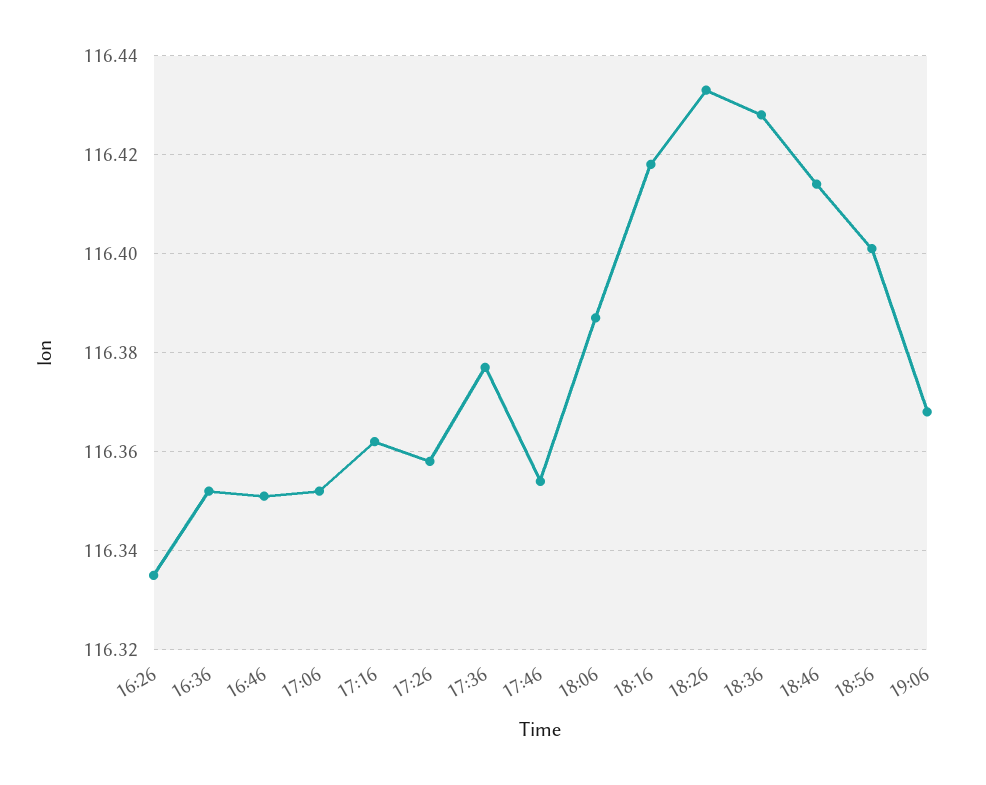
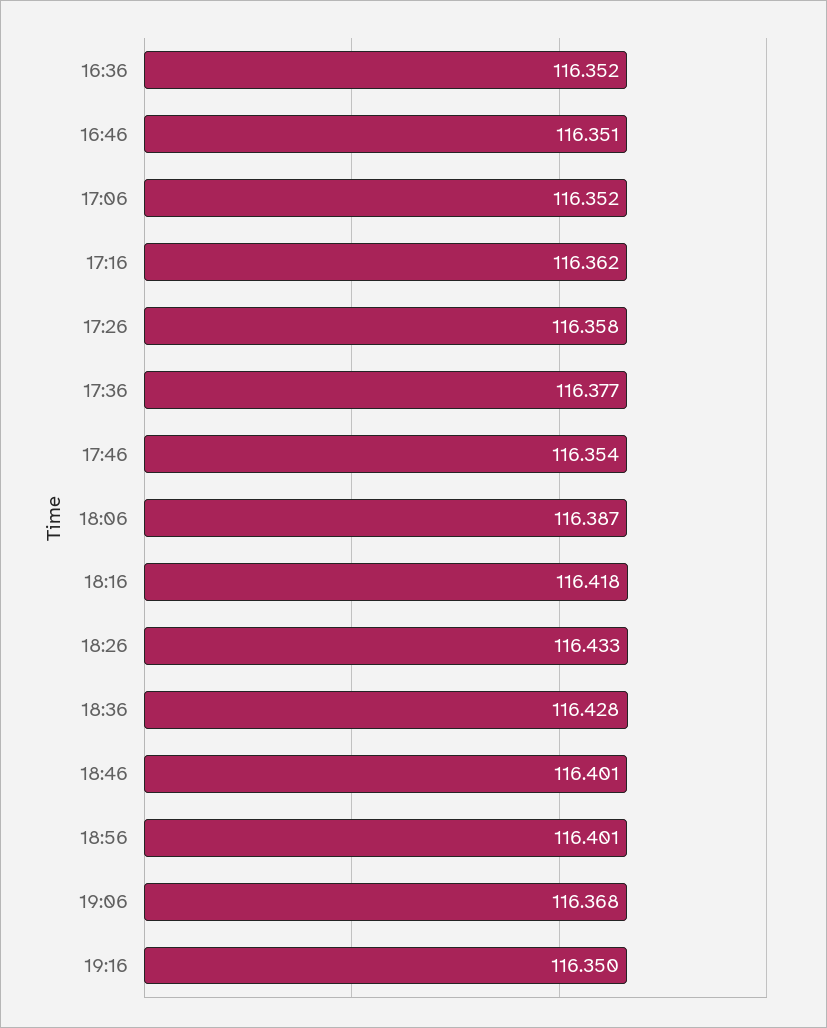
16:26: 116.335 -> none
18:46: 116.415 -> 116.401
19:16: none -> 116.35

